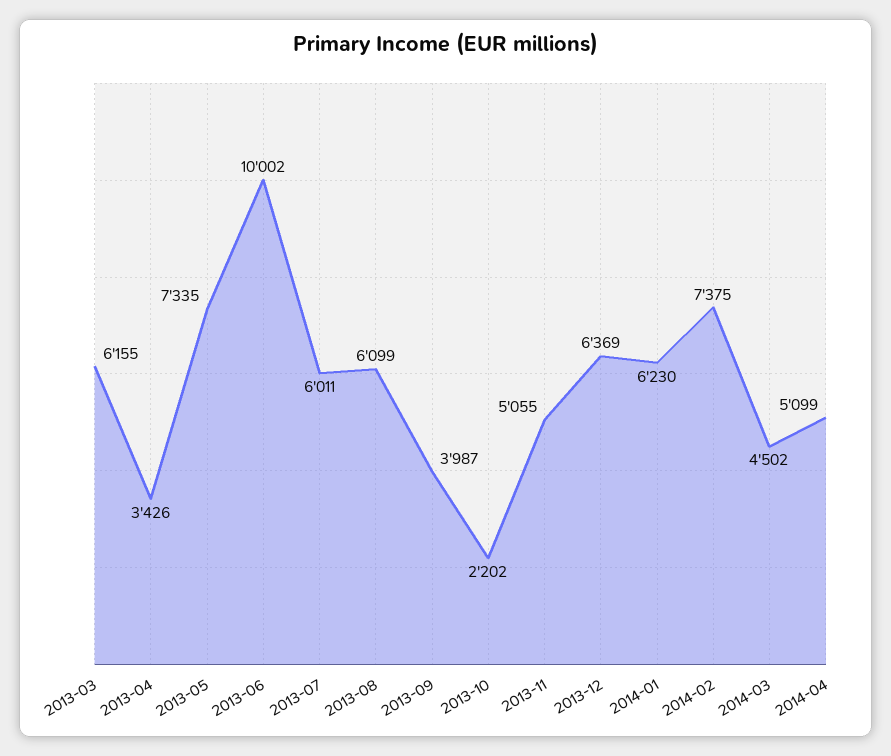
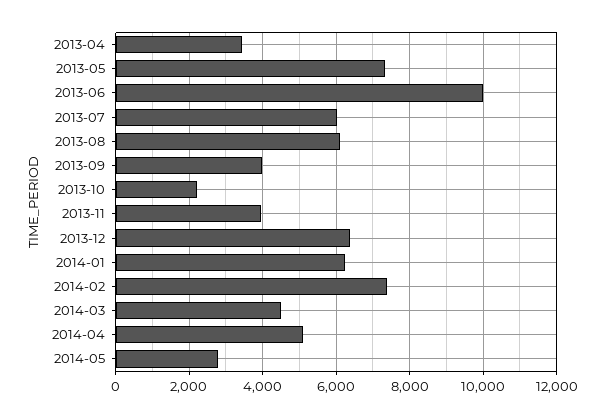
2013-03: 6155 -> none
2013-11: 5055 -> 4000
2014-05: none -> 2800

